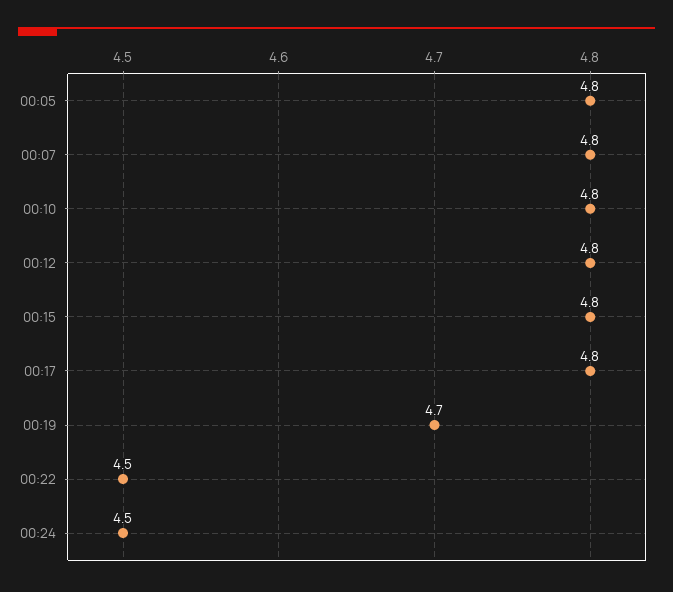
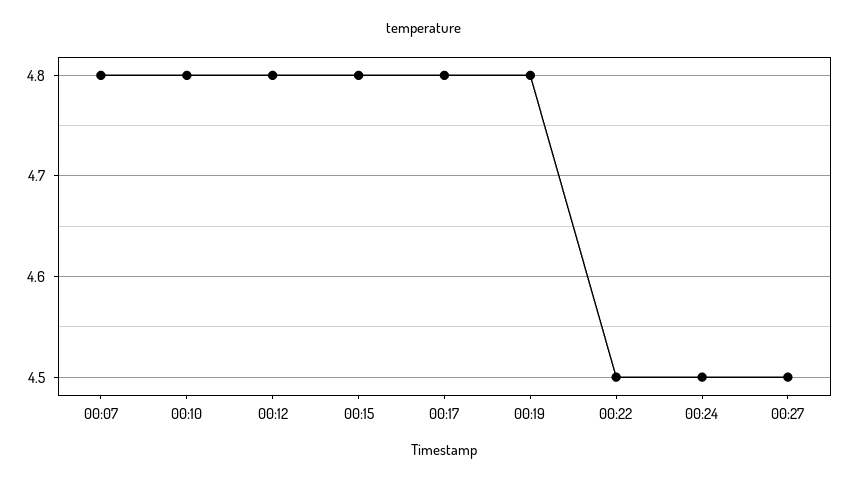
00:05: 4.8 -> none
00:19: 4.7 -> 4.8
00:27: none -> 4.5

